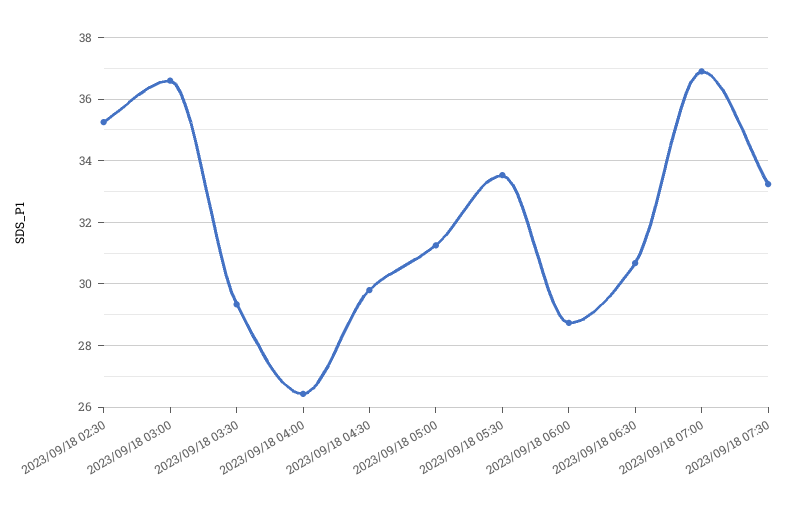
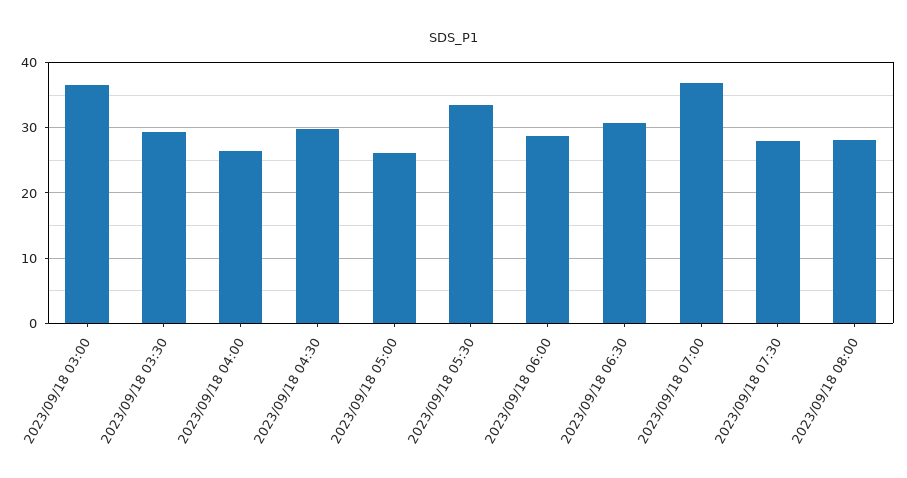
2023/09/18 02:30: 35.2 -> none
2023/09/18 05:00: 31.2 -> 26
2023/09/18 07:30: 33.2 -> 28
2023/09/18 08:00: none -> 28

